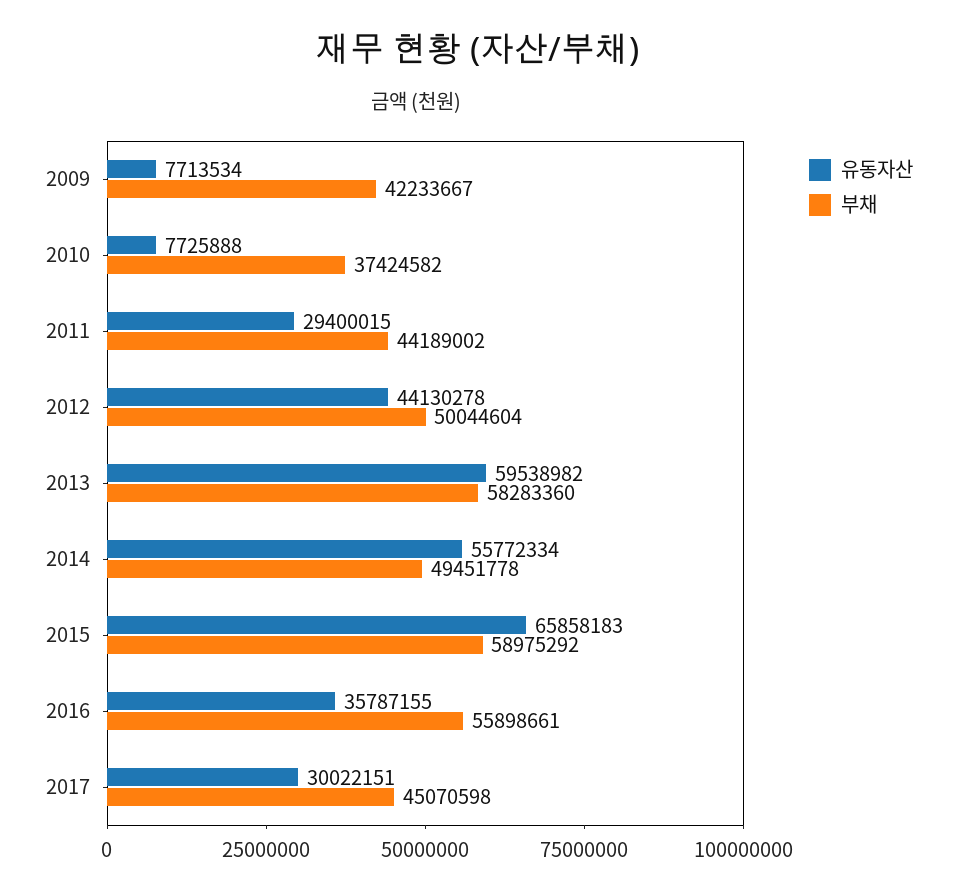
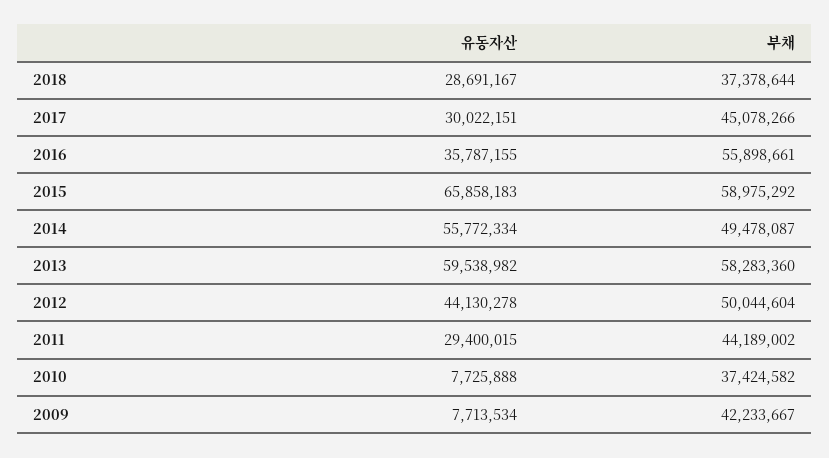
부채, 2014: 49451778 -> 49478087
부채, 2017: 45070598 -> 45078266
유동자산, 2018: none -> 28691167
부채, 2018: none -> 37378644

